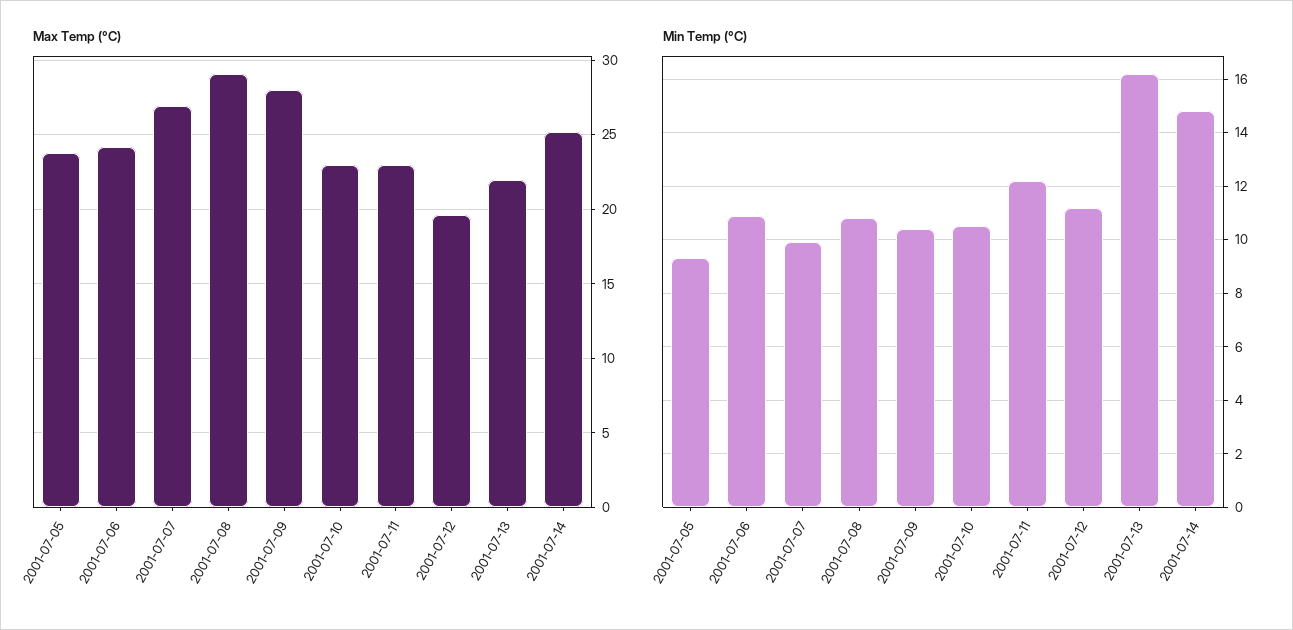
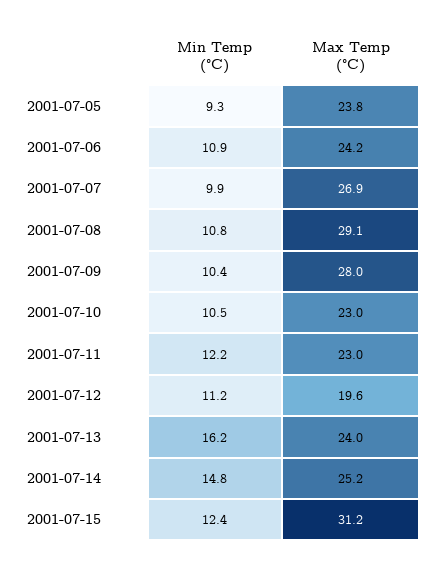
Max Temp (°C), 2001-07-13: 22 -> 24
Min Temp (°C), 2001-07-15: none -> 12.4
Max Temp (°C), 2001-07-15: none -> 31.2

